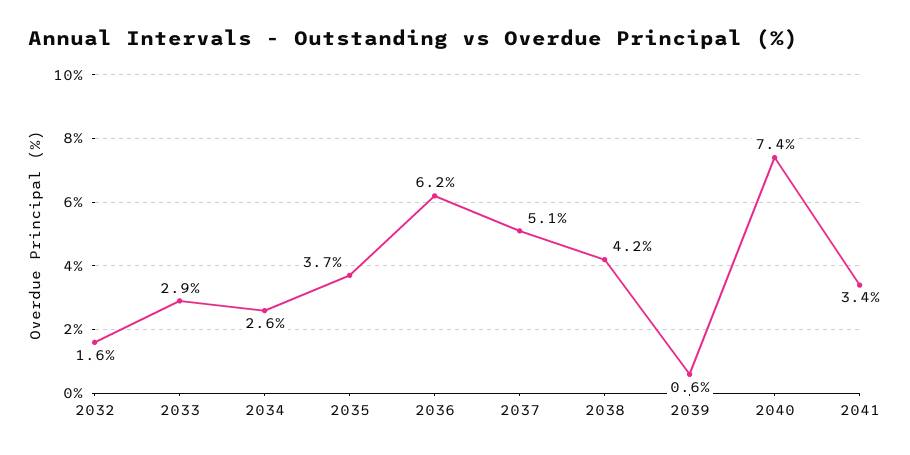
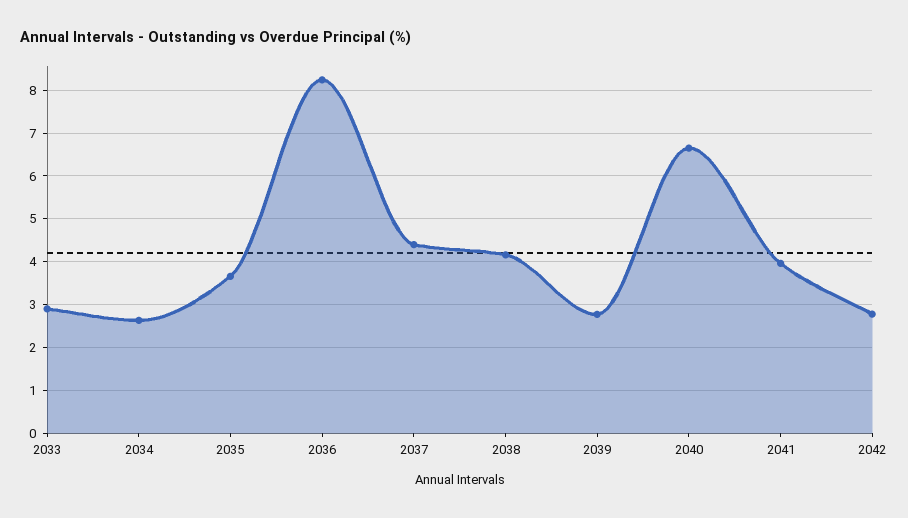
2032: 1.6 -> none
2036: 6.2 -> 8.2
2037: 5.1 -> 4.4
2039: 0.6 -> 2.8
2040: 7.4 -> 6.6
2041: 3.4 -> 4
2042: none -> 2.8

